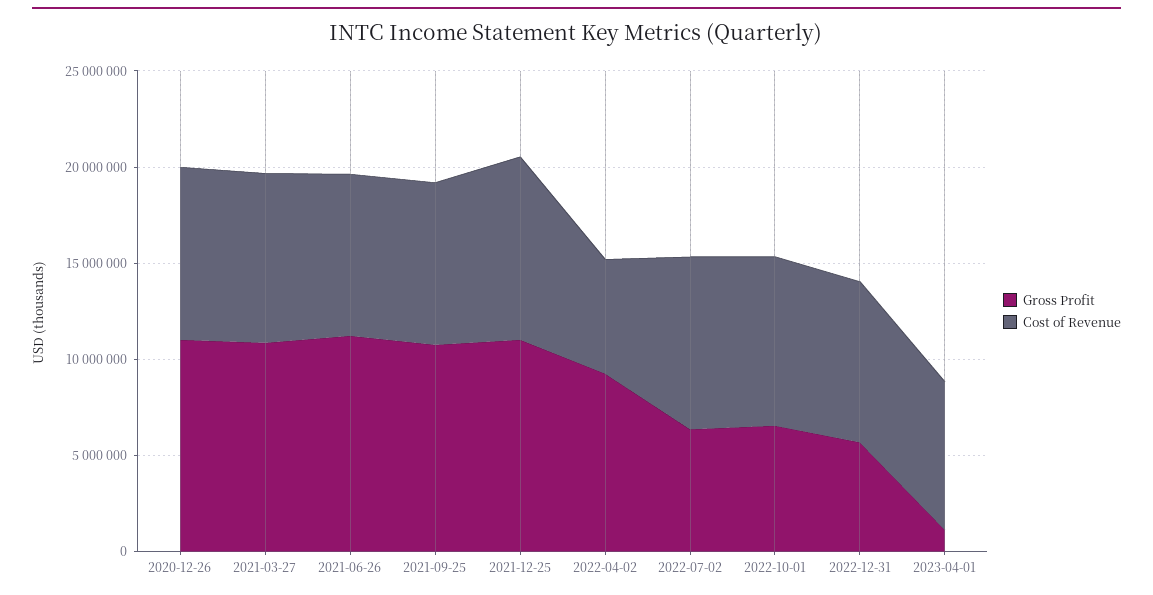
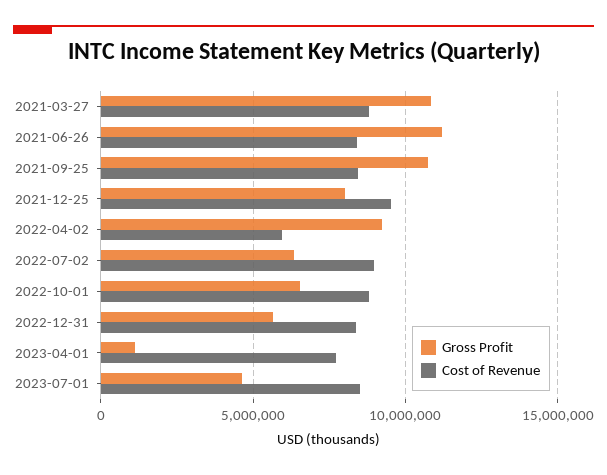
Gross Profit, 2020-12-26: 11000000 -> none
Cost of Revenue, 2020-12-26: 9000000 -> none
Gross Profit, 2021-12-25: 11000000 -> 8000000
Gross Profit, 2023-07-01: none -> 4500000
Cost of Revenue, 2023-07-01: none -> 8500000

